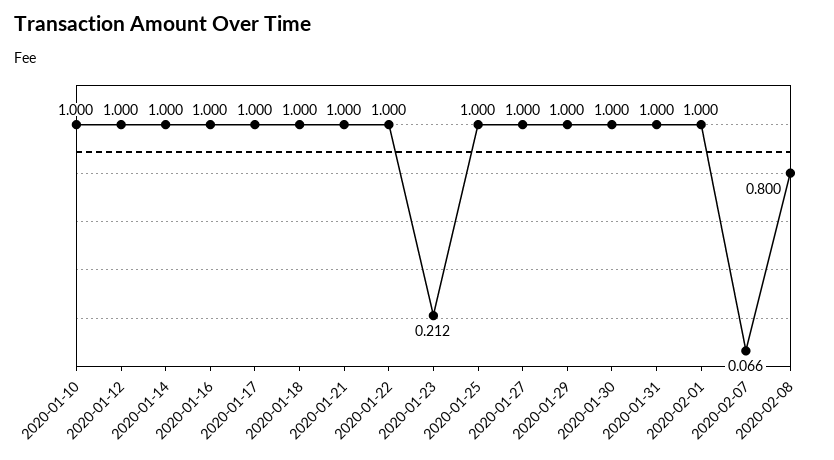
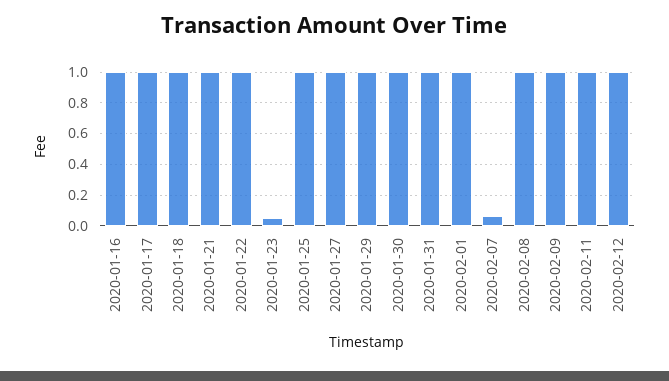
2020-01-10: 1 -> none
2020-01-12: 1 -> none
2020-01-14: 1 -> none
2020-01-23: 0.212 -> 0.05
2020-02-08: 0.8 -> 1
2020-02-09: none -> 1
2020-02-11: none -> 1
2020-02-12: none -> 1

